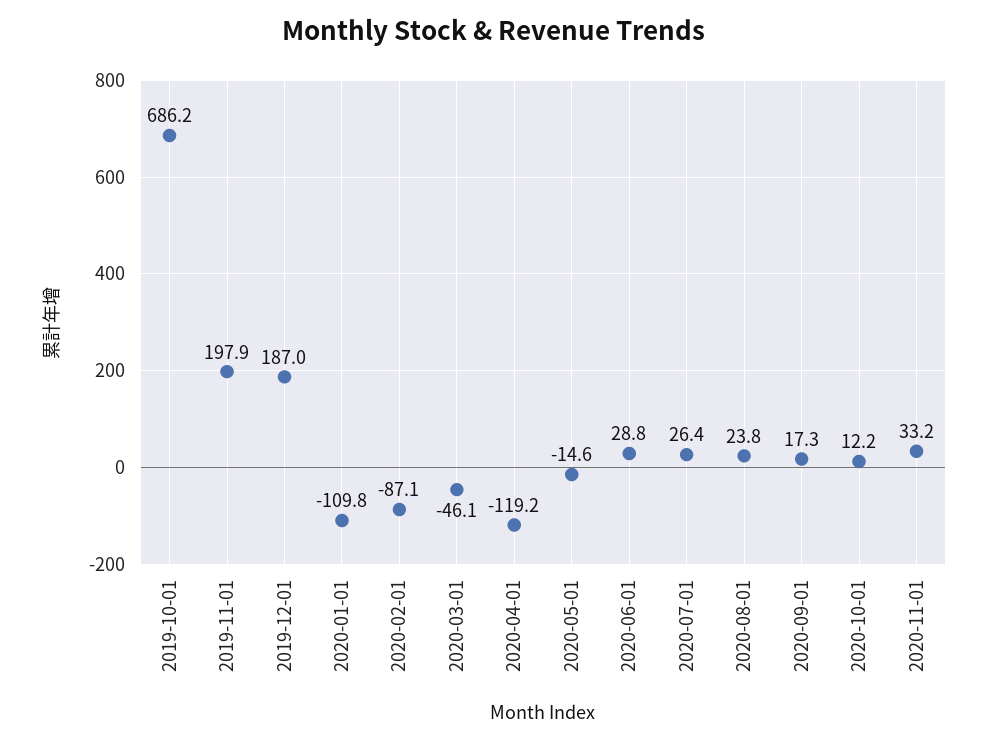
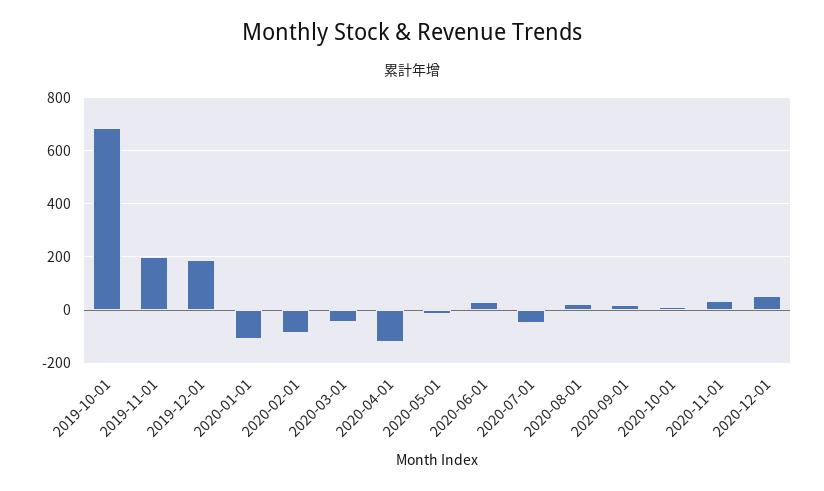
2020-07-01: 26.4 -> -50
2020-12-01: none -> 50

